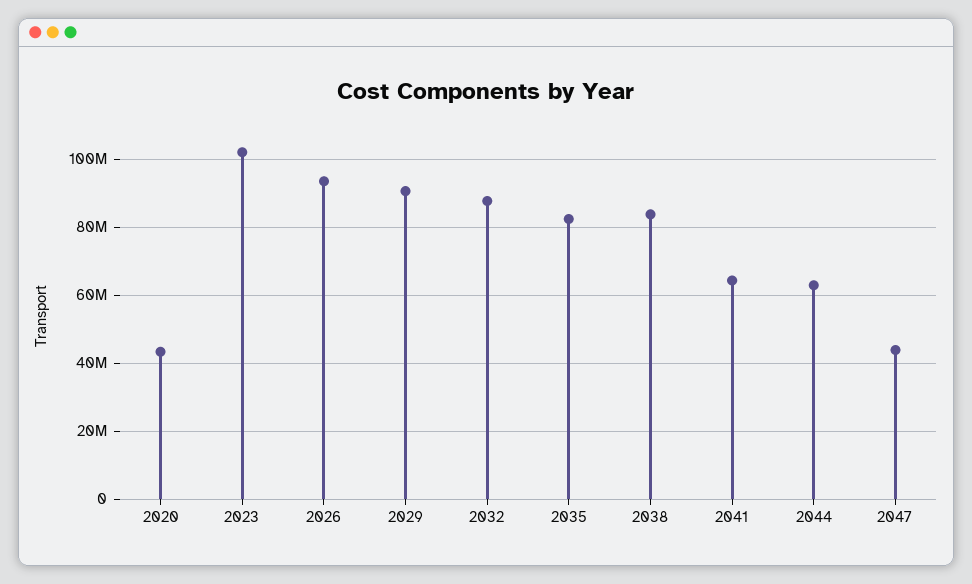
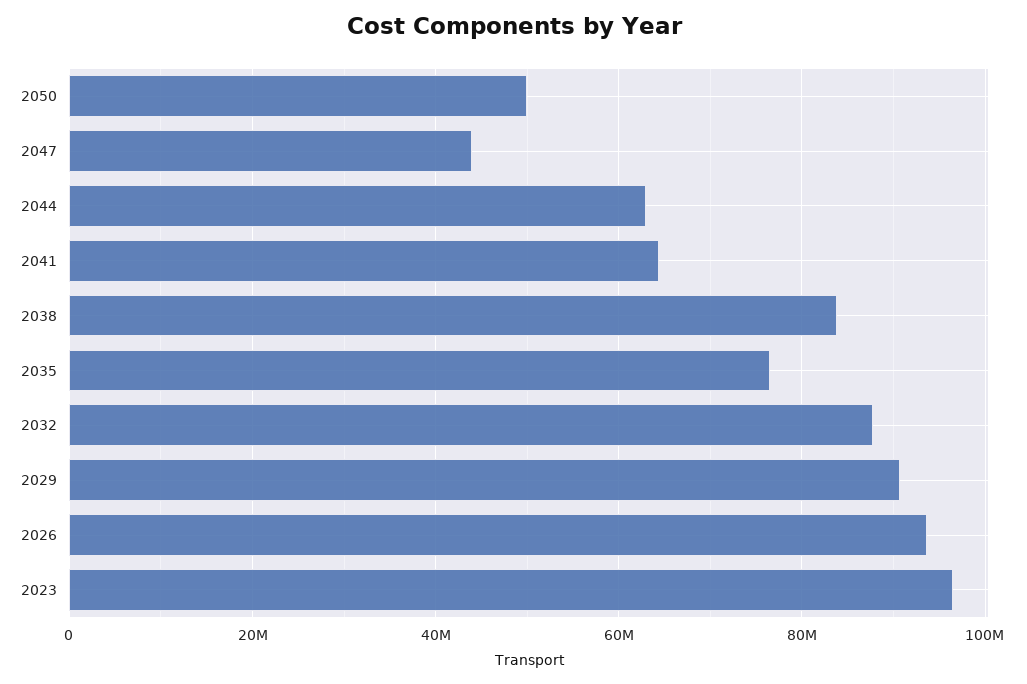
2020: 44000000 -> none
2023: 102000000 -> 96000000
2035: 82000000 -> 76000000
2050: none -> 50000000

